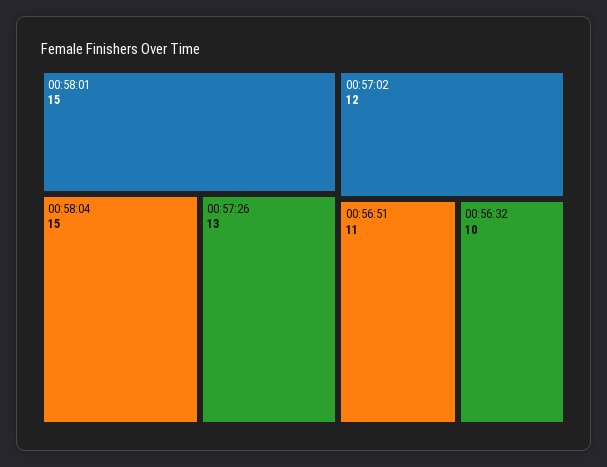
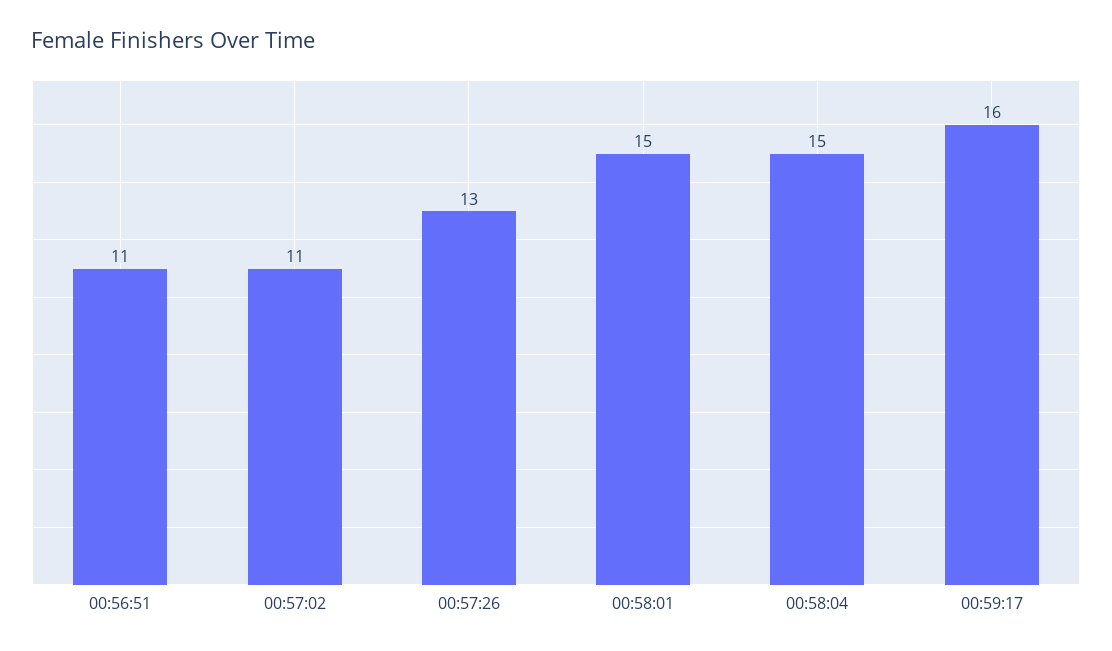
00:57:02: 12 -> 11
00:56:32: 10 -> none
00:59:17: none -> 16

